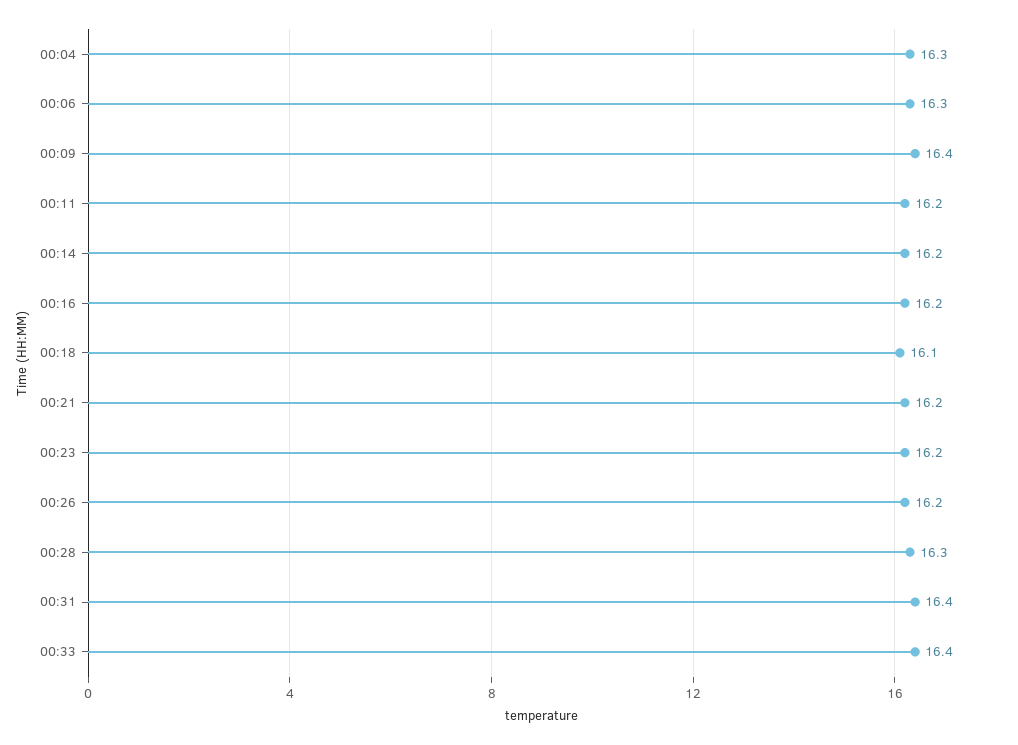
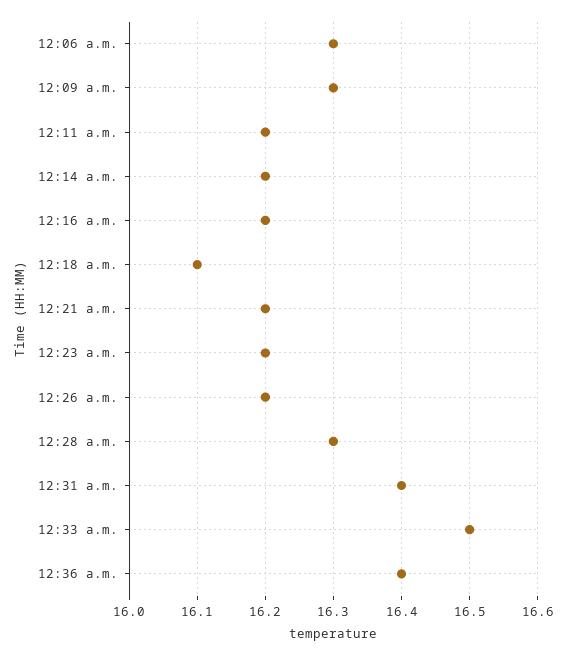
00:04: 16.3 -> none
00:09: 16.4 -> 16.3
00:33: 16.4 -> 16.5
12:36 a.m.: none -> 16.4

